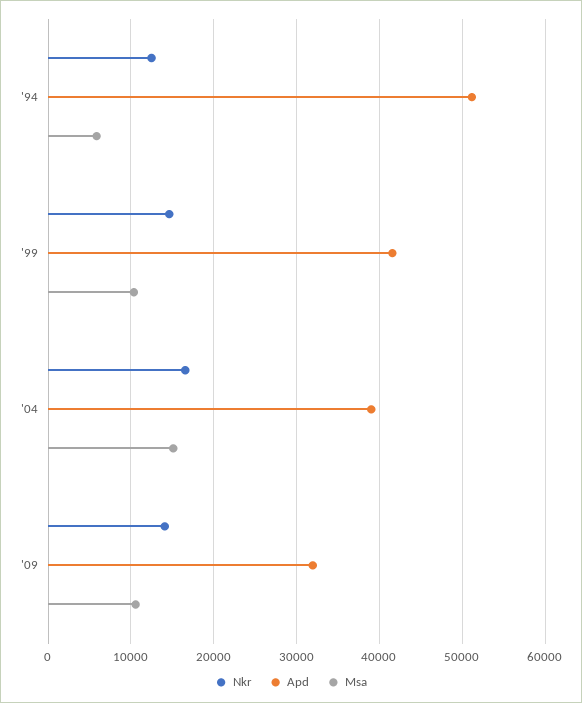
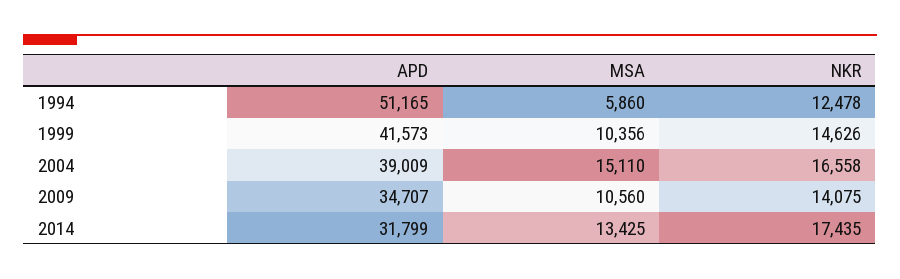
Apd, '09: 32000 -> 34707
Apd, 2014: none -> 31799
Msa, 2014: none -> 13425
Nkr, 2014: none -> 17435

